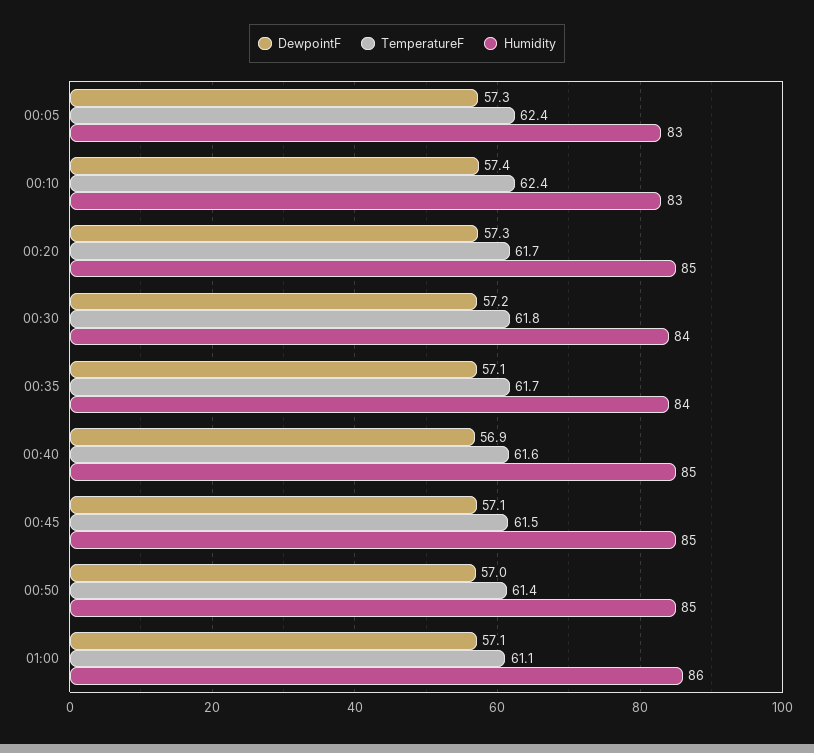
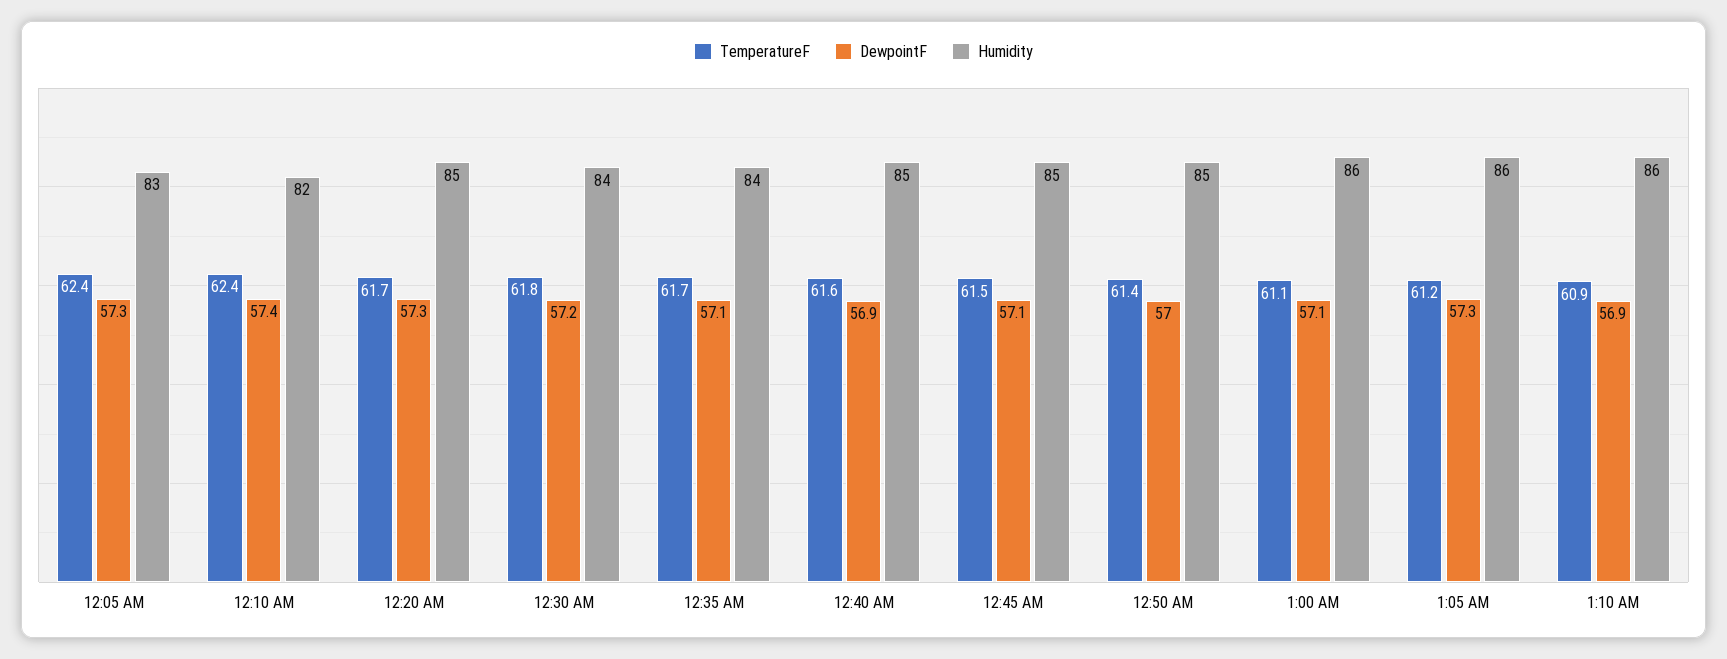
Humidity, 00:10: 83 -> 82
TemperatureF, 1:05 AM: none -> 61.2
DewpointF, 1:05 AM: none -> 57.3
Humidity, 1:05 AM: none -> 86
TemperatureF, 1:10 AM: none -> 60.9
DewpointF, 1:10 AM: none -> 56.9
Humidity, 1:10 AM: none -> 86

